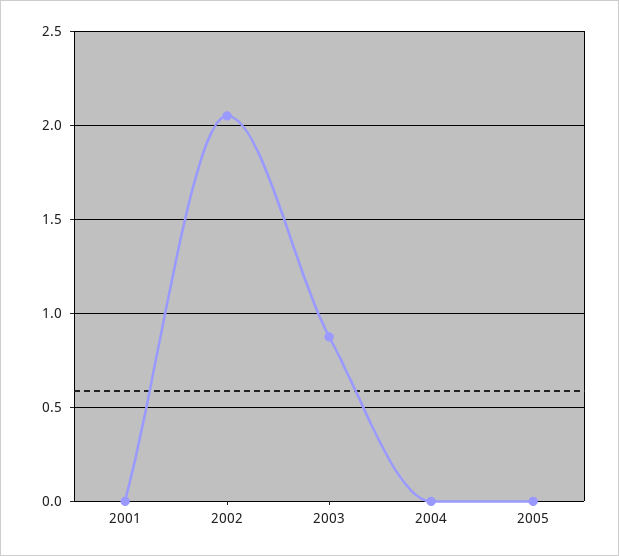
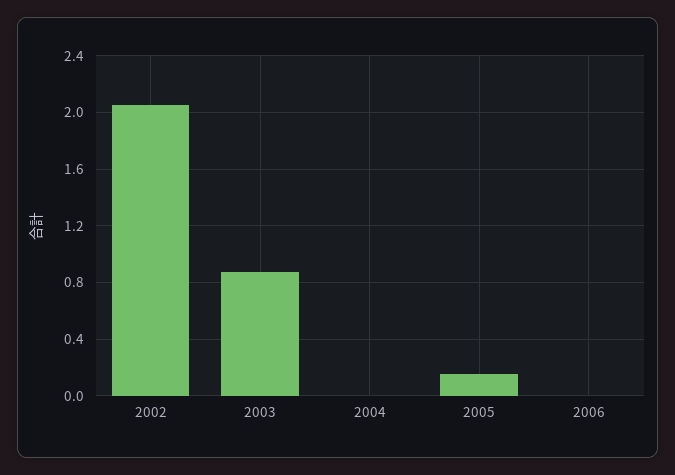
2001: 0 -> none
2005: 0 -> 0.15
2006: none -> 0

